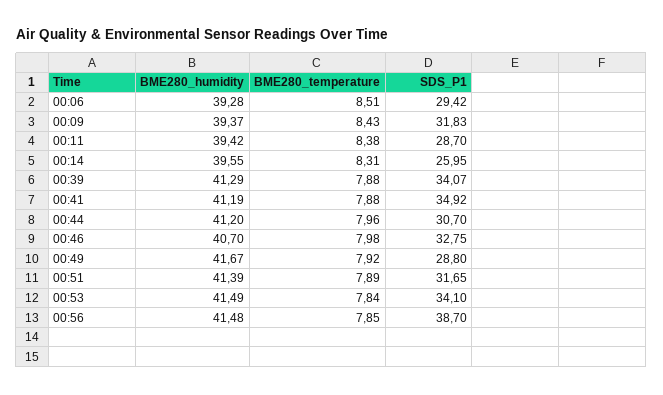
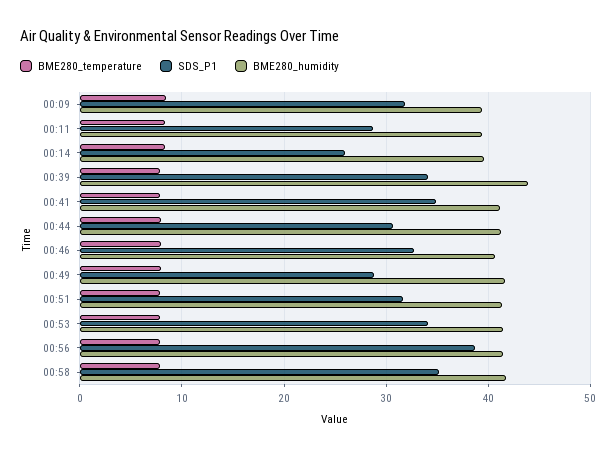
BME280_humidity, 00:06: 39.28 -> none
BME280_temperature, 00:06: 8.51 -> none
SDS_P1, 00:06: 29.42 -> none
BME280_humidity, 00:39: 41.29 -> 44
BME280_temperature, 00:58: none -> 8
SDS_P1, 00:58: none -> 35
BME280_humidity, 00:58: none -> 42

